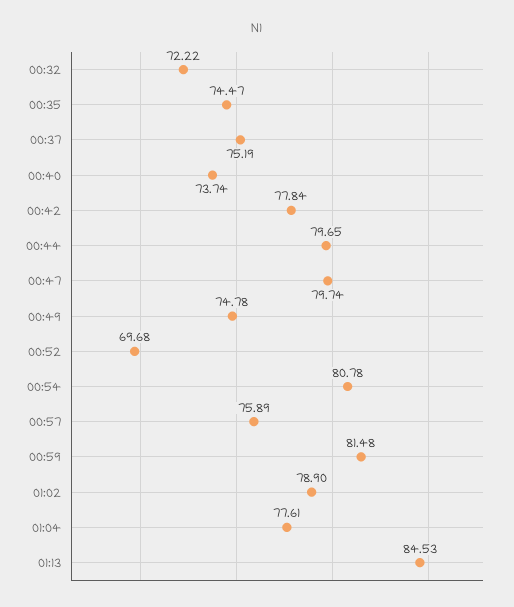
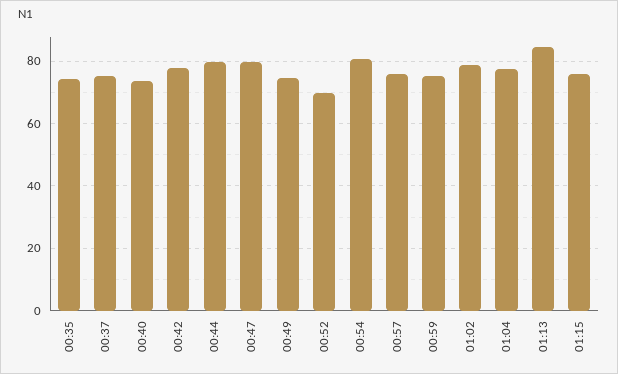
00:32: 72.22 -> none
00:59: 81.48 -> 76
01:15: none -> 76

